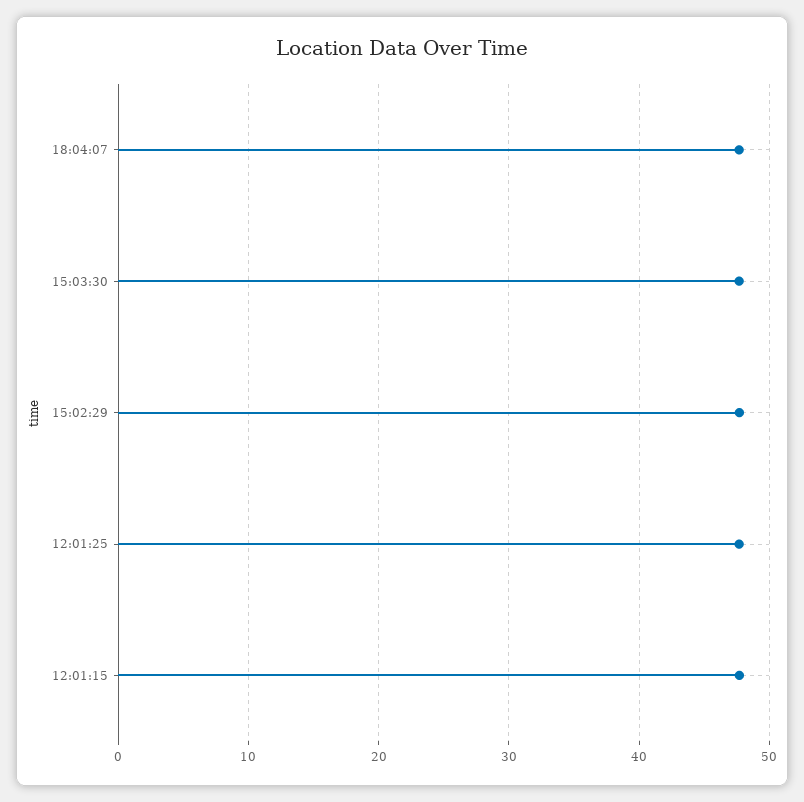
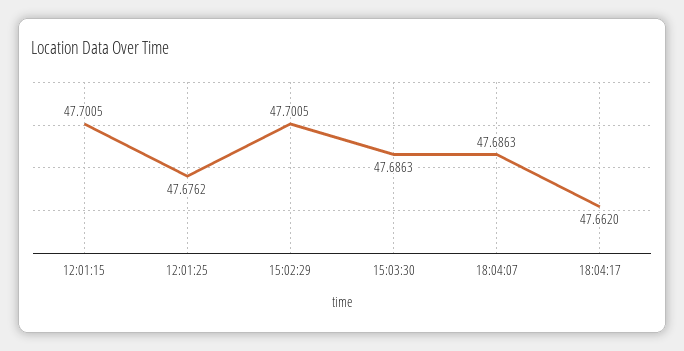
18:04:17: none -> 47.662

